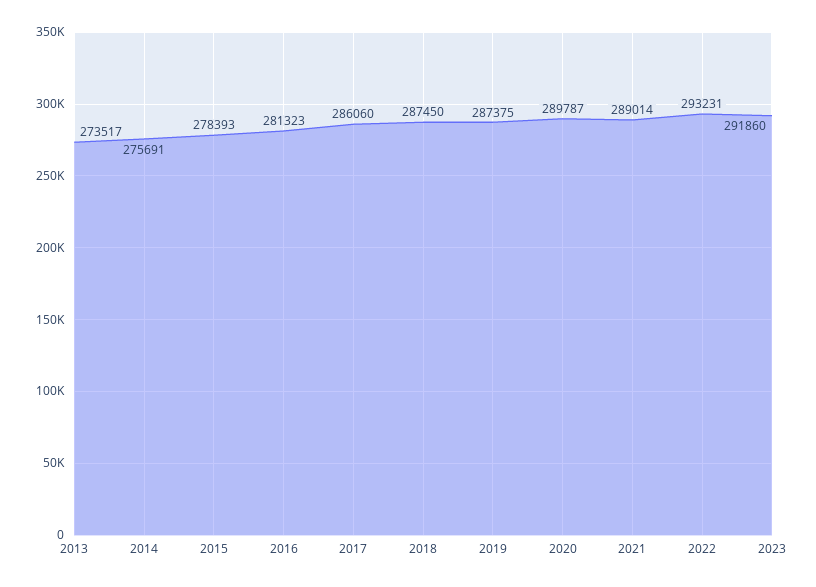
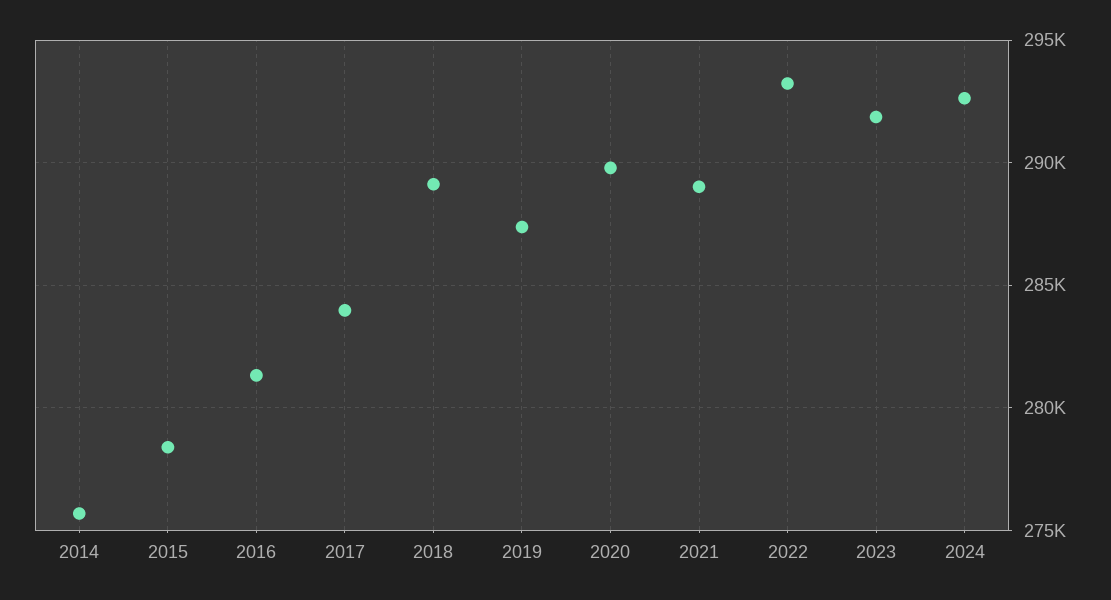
2013: 273517 -> none
2017: 286060 -> 284000
2018: 287450 -> 289000
2024: none -> 292500

